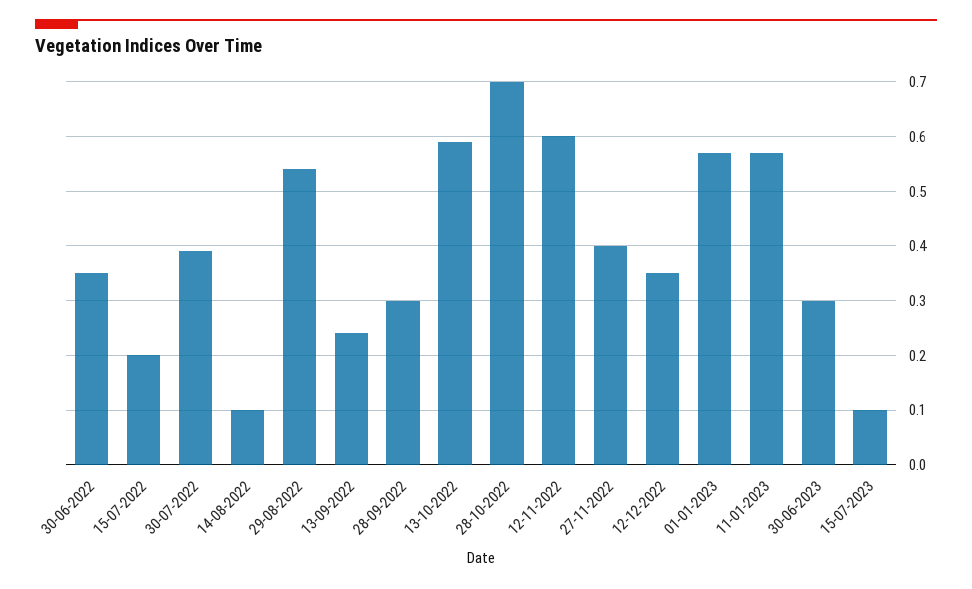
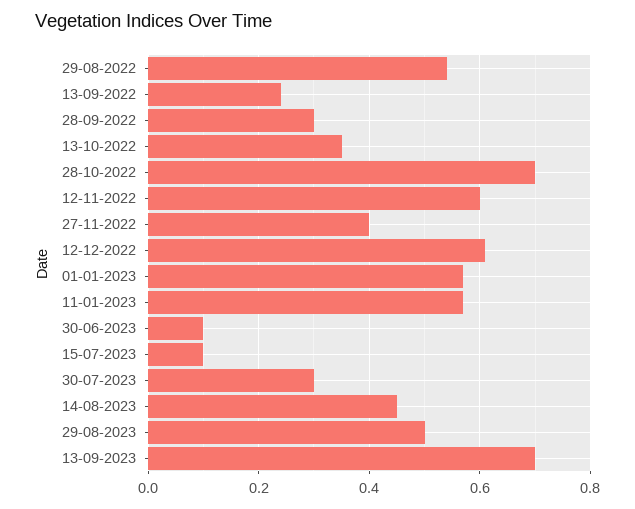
30-06-2022: 0.35 -> none
15-07-2022: 0.2 -> none
30-07-2022: 0.4 -> none
14-08-2022: 0.1 -> none
13-10-2022: 0.6 -> 0.35
12-12-2022: 0.35 -> 0.6
30-06-2023: 0.3 -> 0.1
30-07-2023: none -> 0.3
14-08-2023: none -> 0.45
29-08-2023: none -> 0.5
13-09-2023: none -> 0.7

